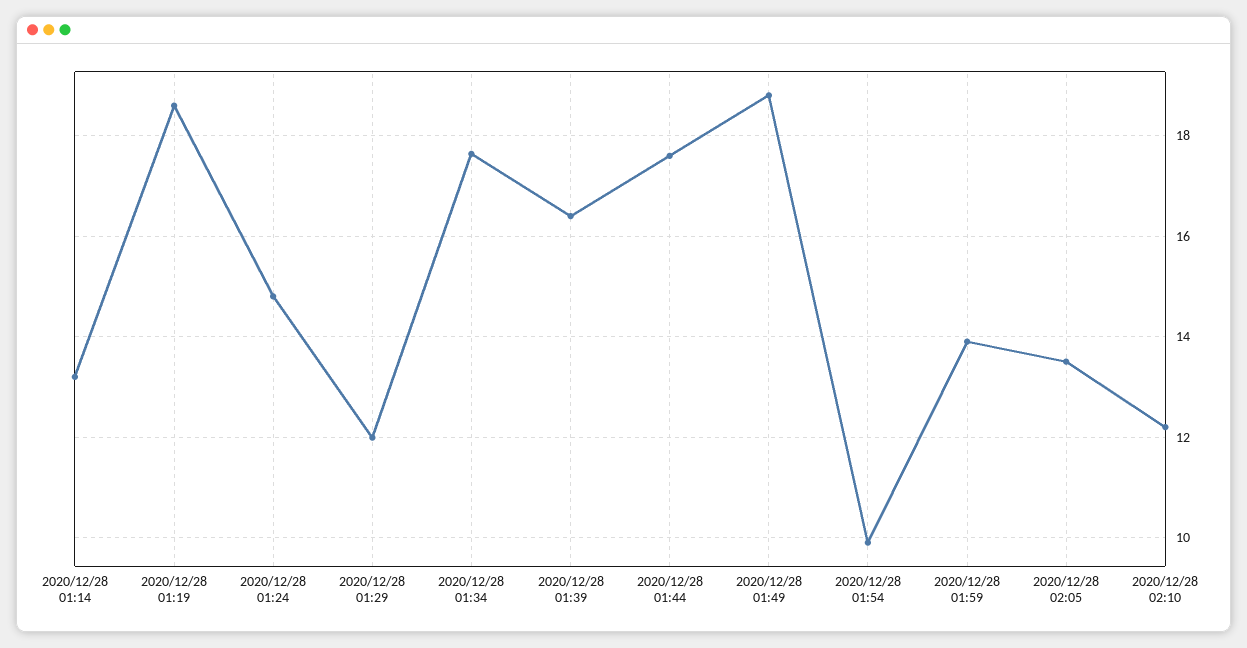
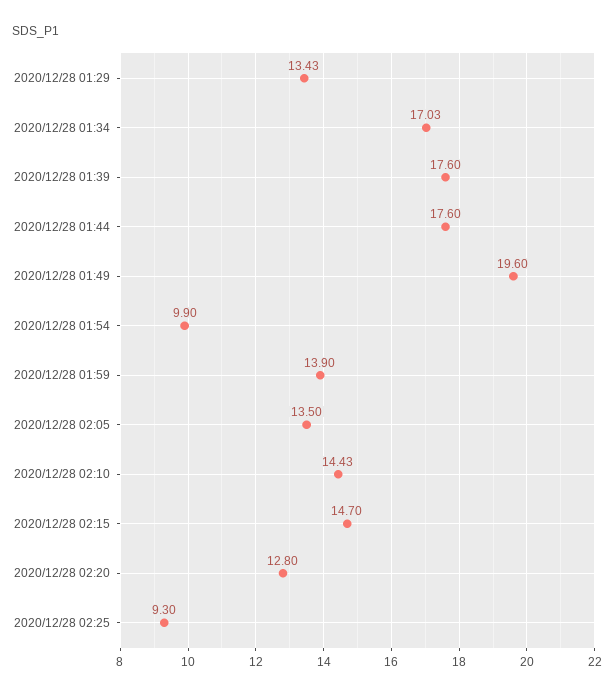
2020/12/28 01:14: 13.2 -> none
2020/12/28 01:19: 18.6 -> none
2020/12/28 01:24: 14.8 -> none
2020/12/28 01:29: 12 -> 13.43
2020/12/28 01:34: 17.6 -> 17.03
2020/12/28 01:39: 16.4 -> 17.6
2020/12/28 01:49: 18.8 -> 19.6
2020/12/28 02:10: 12.2 -> 14.43
2020/12/28 02:15: none -> 14.7
2020/12/28 02:20: none -> 12.8
2020/12/28 02:25: none -> 9.3

